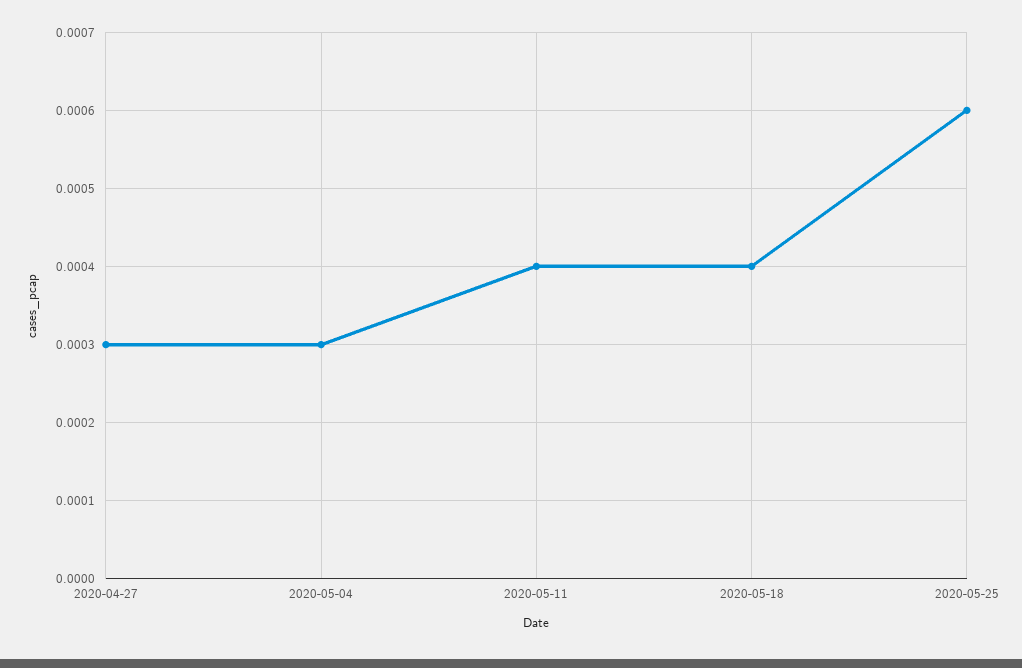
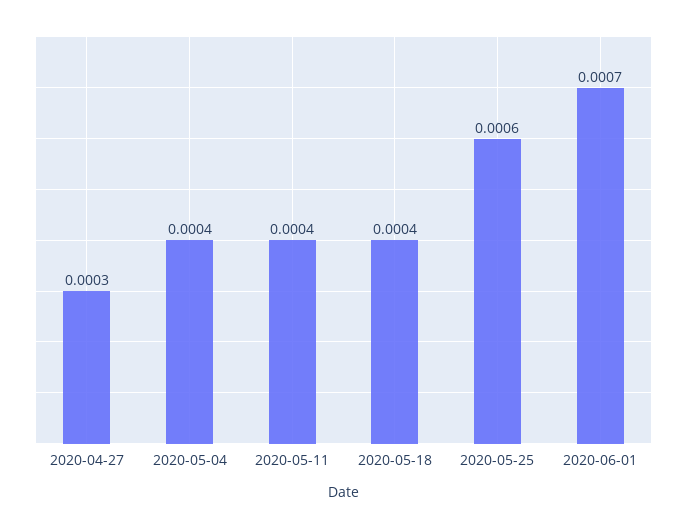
2020-05-04: 0.0003 -> 0.0004
2020-06-01: none -> 0.0007

